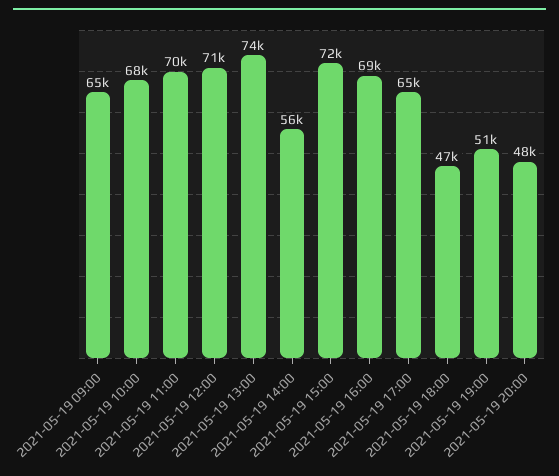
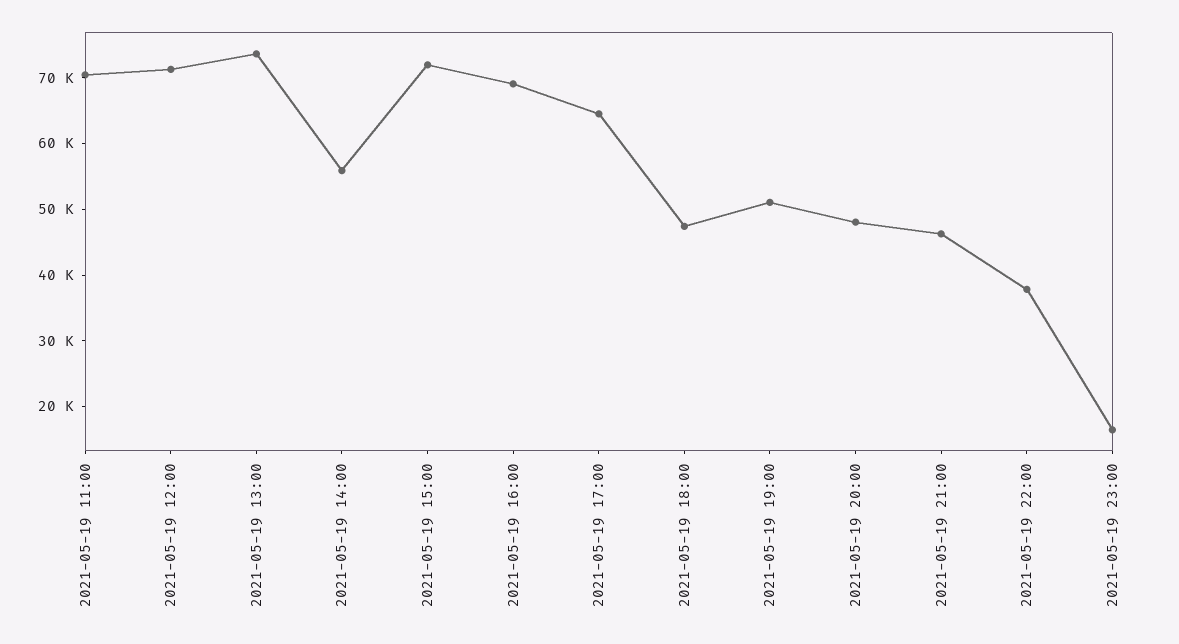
2021-05-19 09:00: 65000 -> none
2021-05-19 10:00: 68000 -> none
2021-05-19 21:00: none -> 46000
2021-05-19 22:00: none -> 38000
2021-05-19 23:00: none -> 16000

